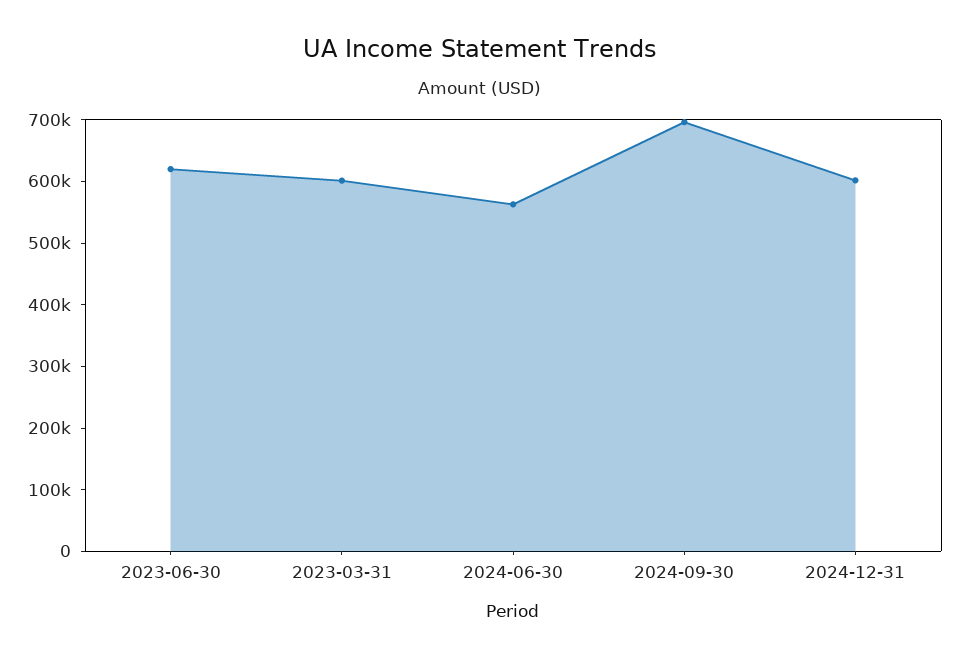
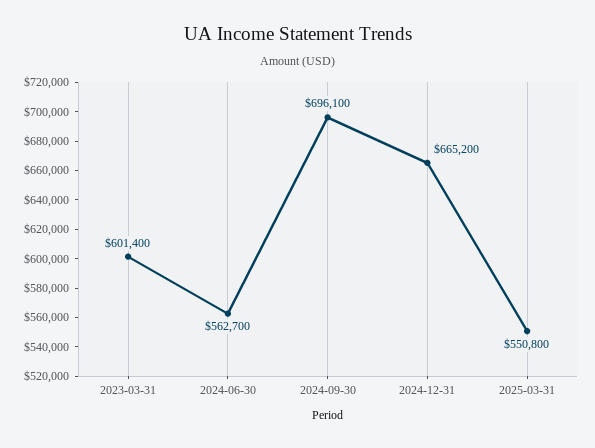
2023-06-30: 620000 -> none
2024-12-31: 600000 -> 665200
2025-03-31: none -> 550800

